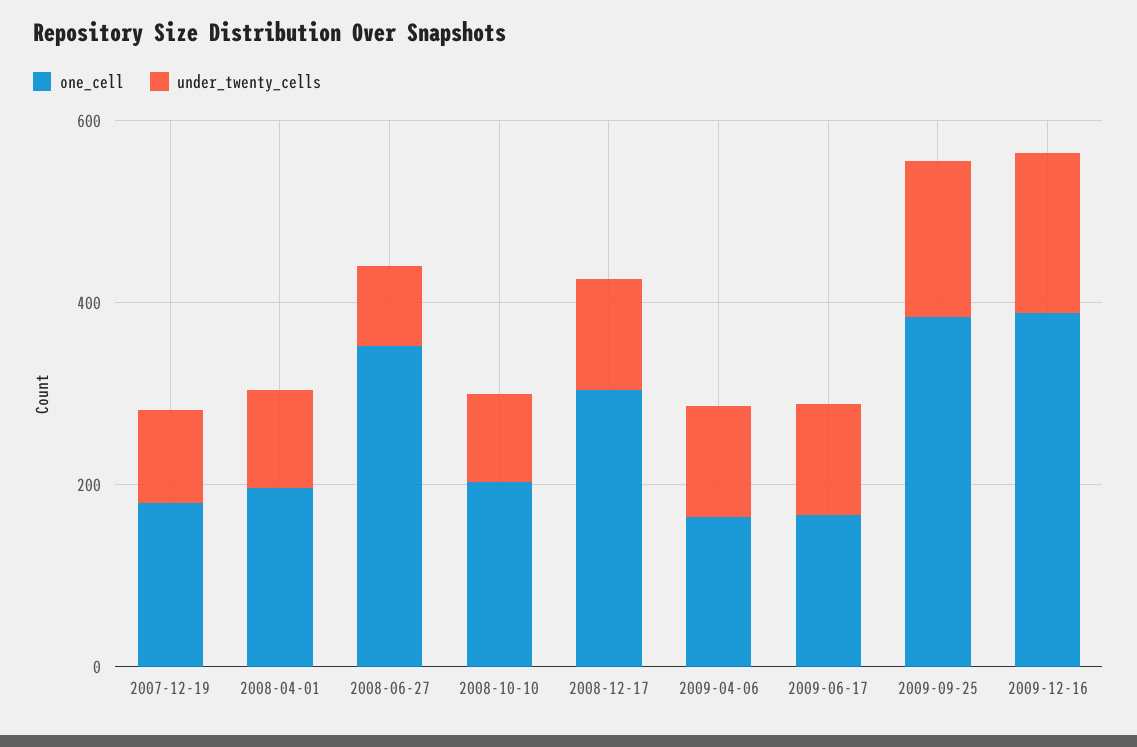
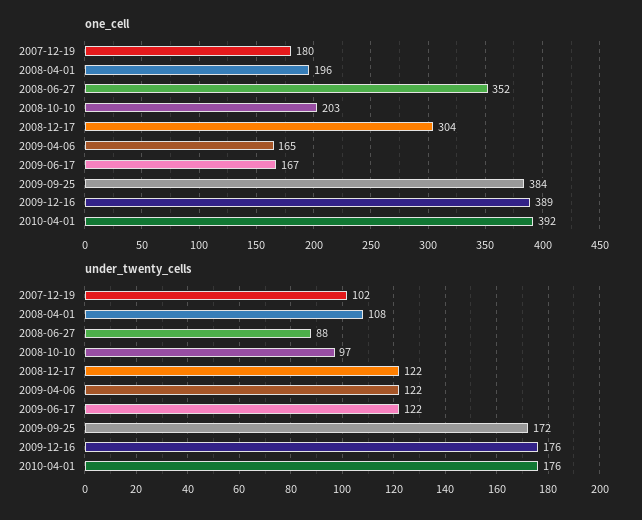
one_cell, 2010-04-01: none -> 392
under_twenty_cells, 2010-04-01: none -> 176

